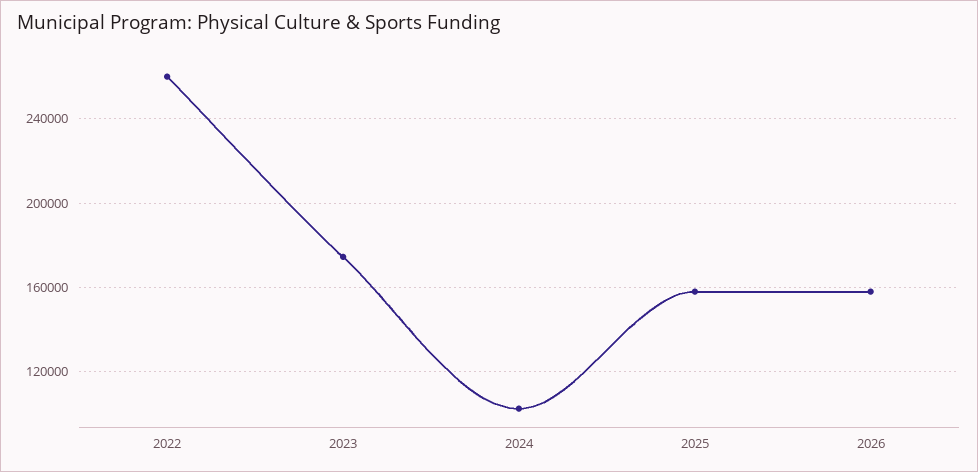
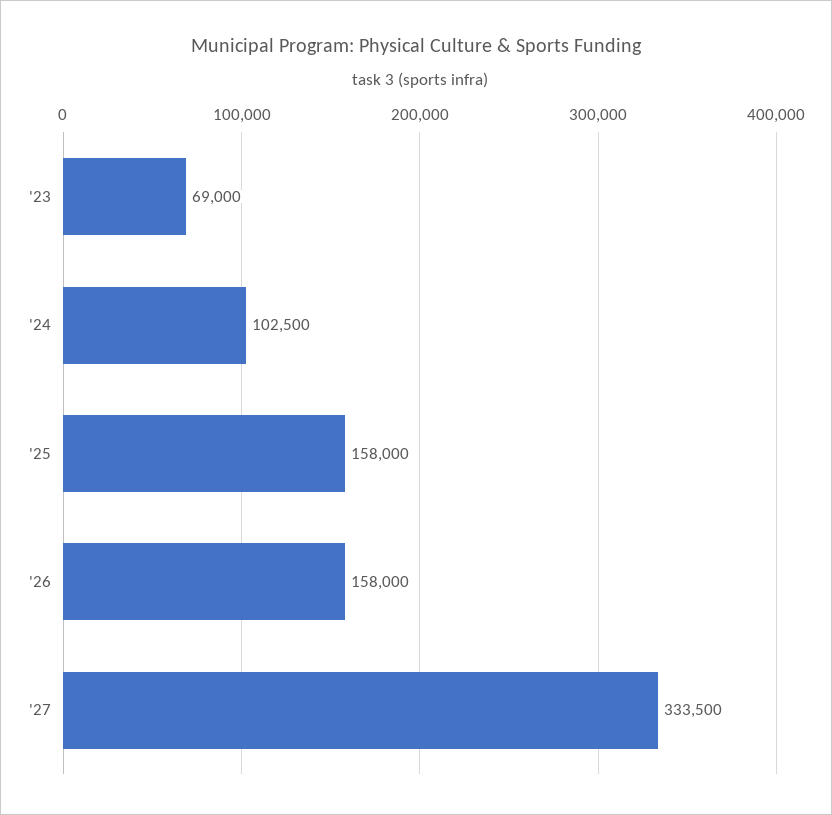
2022: 260000 -> none
2023: 175000 -> 69000
'27: none -> 333500

